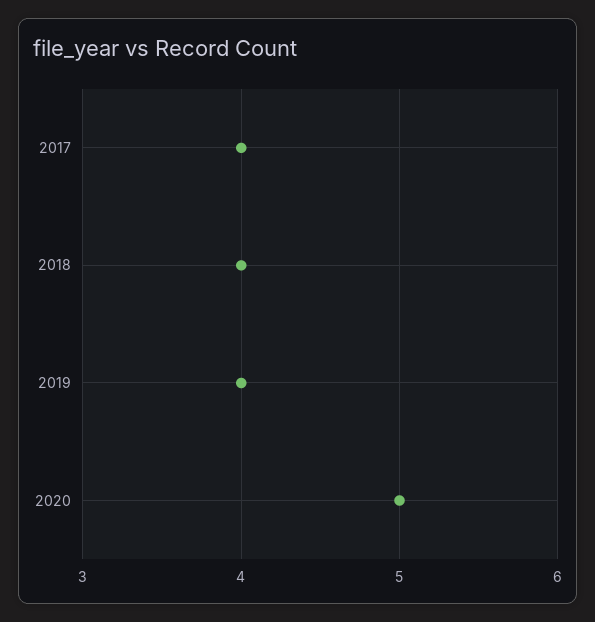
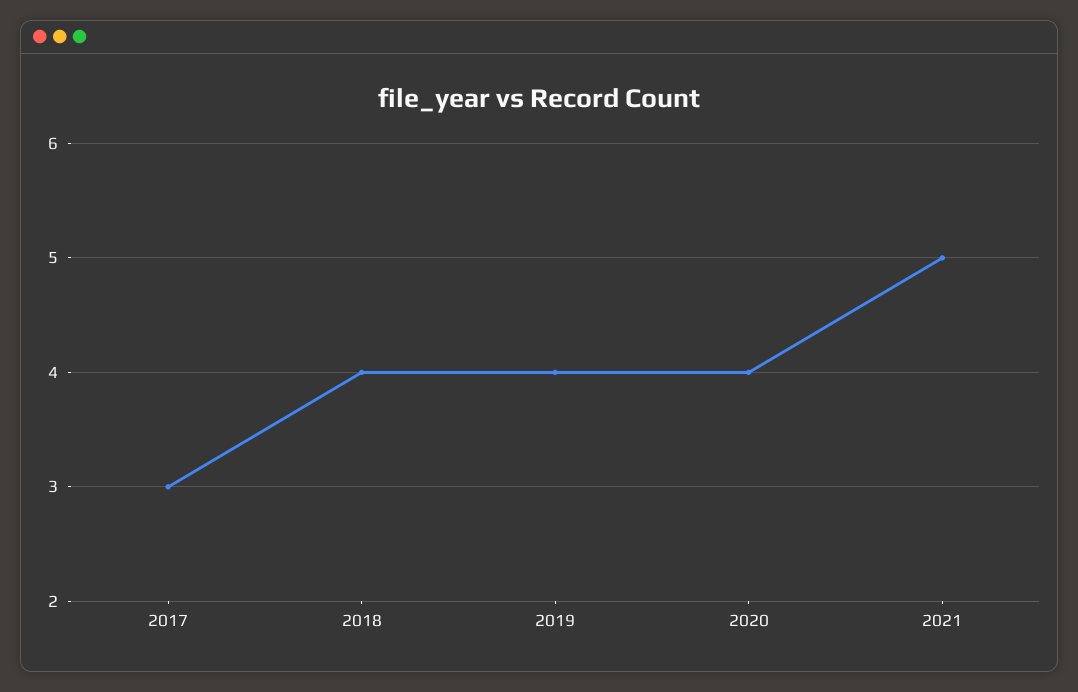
2017: 4 -> 3
2020: 5 -> 4
2021: none -> 5

